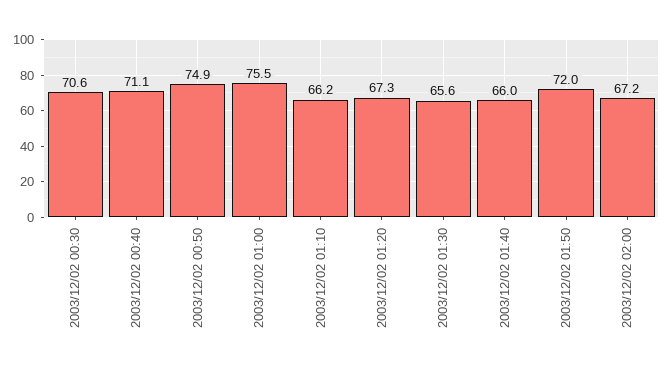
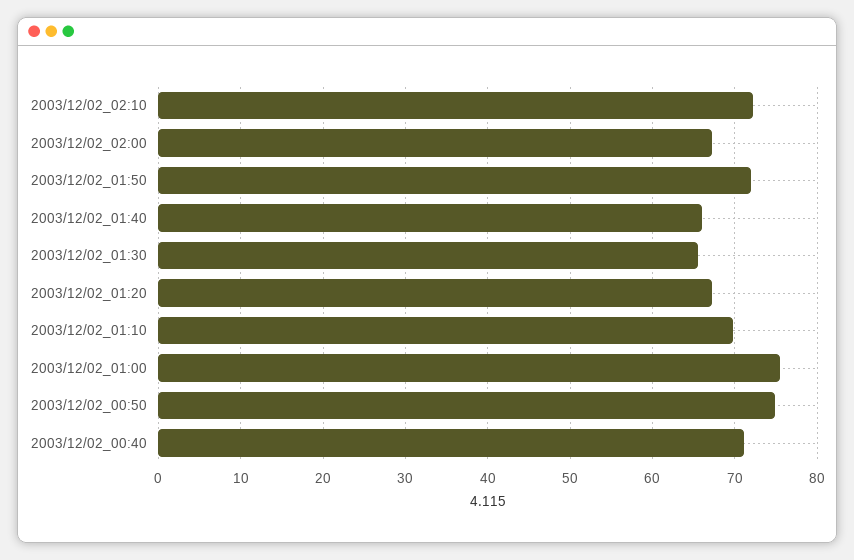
2003/12/02 00:30: 70.6 -> none
2003/12/02 01:10: 66.2 -> 70
2003/12/02_02:10: none -> 72

